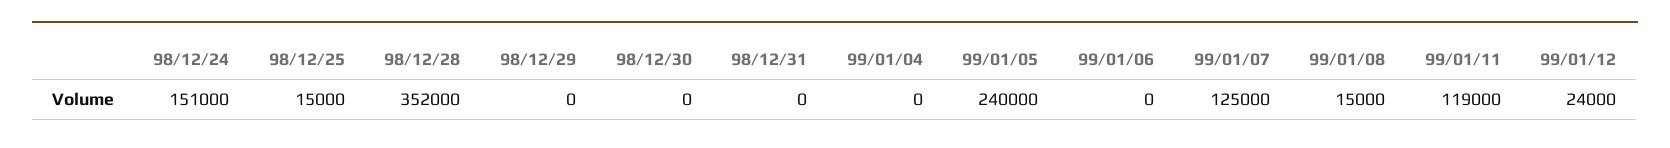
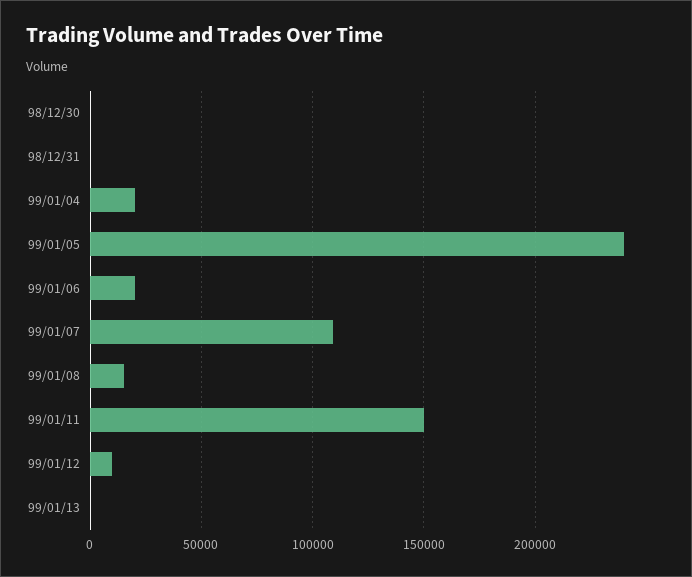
98/12/24: 151000 -> none
98/12/25: 15000 -> none
98/12/28: 352000 -> none
98/12/29: 0 -> none
99/01/04: 0 -> 20000
99/01/06: 0 -> 20000
99/01/07: 125000 -> 110000
99/01/11: 119000 -> 150000
99/01/12: 24000 -> 10000
99/01/13: none -> 0

